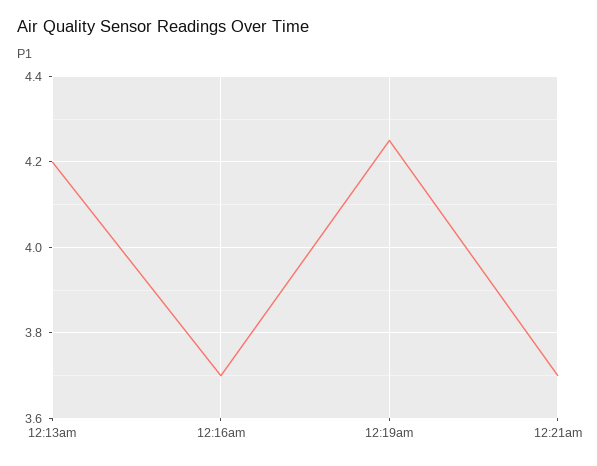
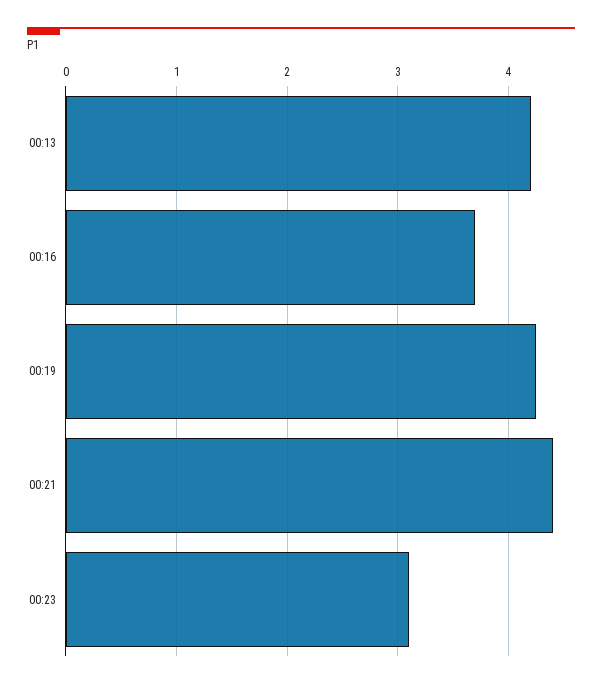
12:21am: 3.7 -> 4.4
00:23: none -> 3.1

